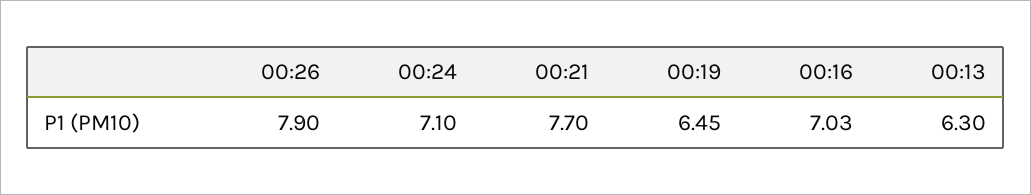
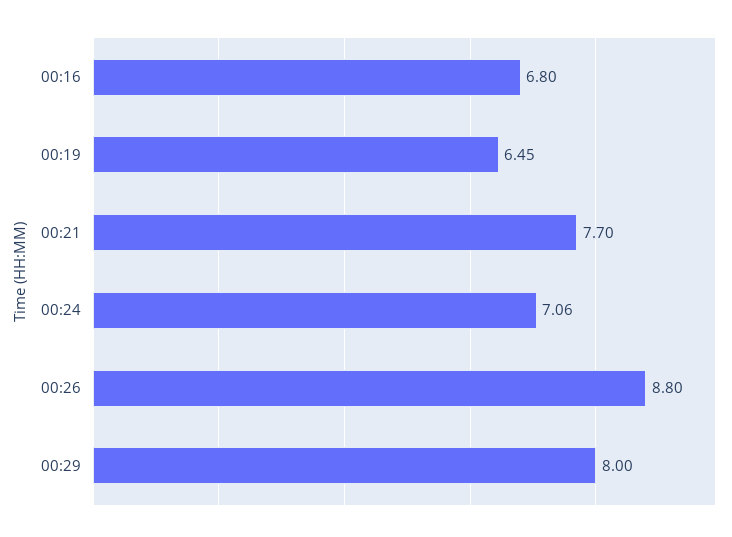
00:26: 7.9 -> 8.8
00:24: 7.1 -> 7.06
00:16: 7.03 -> 6.8
00:13: 6.3 -> none
00:29: none -> 8

